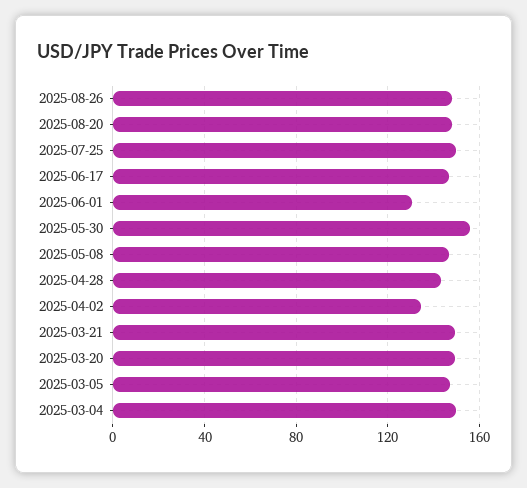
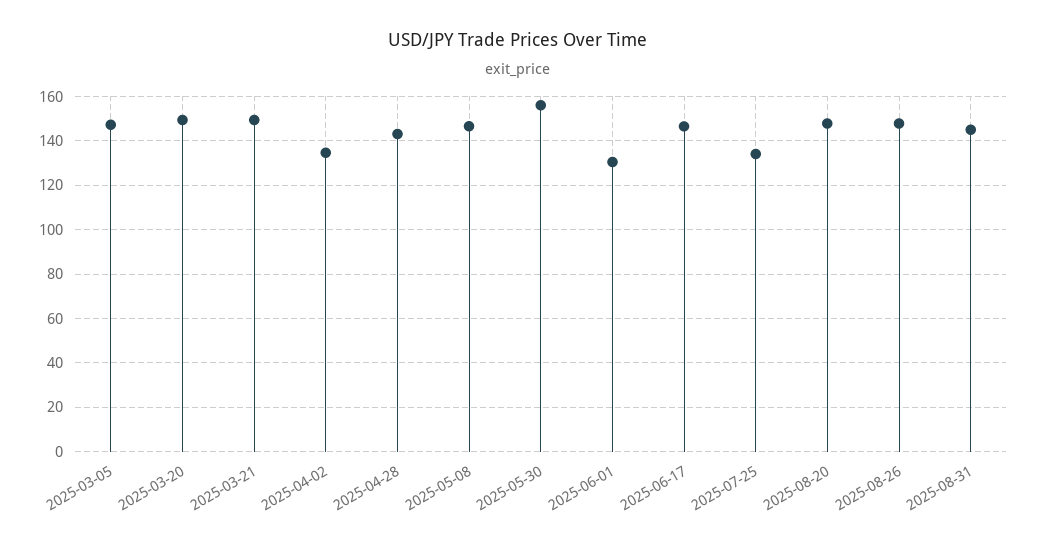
2025-07-25: 150 -> 135
2025-03-04: 150 -> none
2025-08-31: none -> 145

